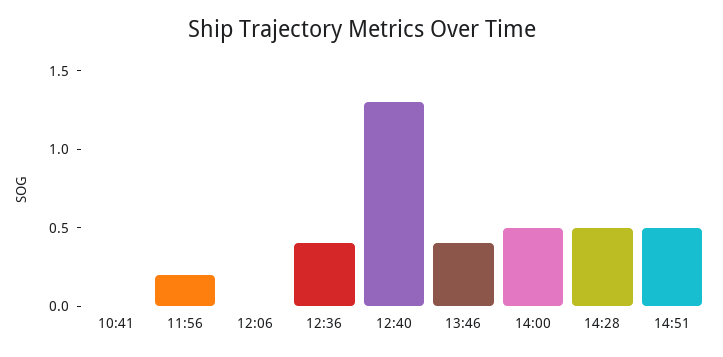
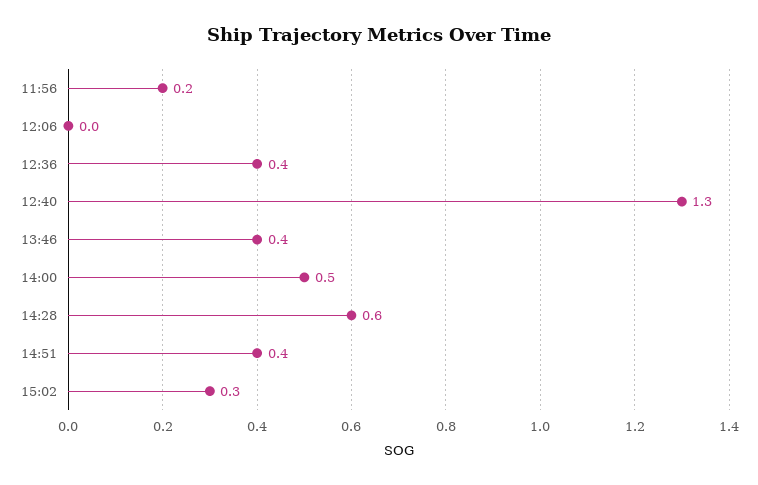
10:41: 0 -> none
14:28: 0.5 -> 0.6
14:51: 0.5 -> 0.4
15:02: none -> 0.3

